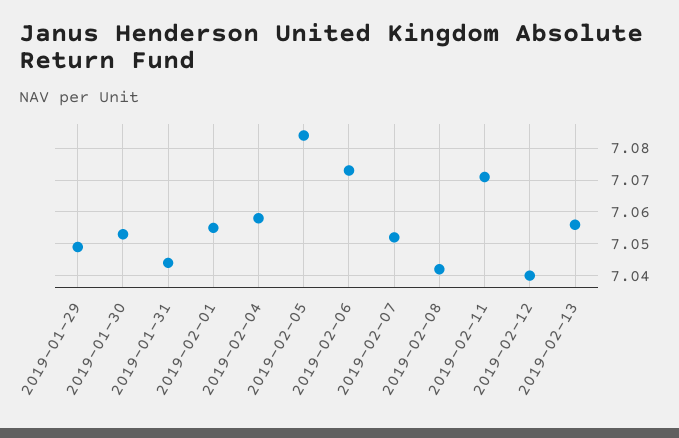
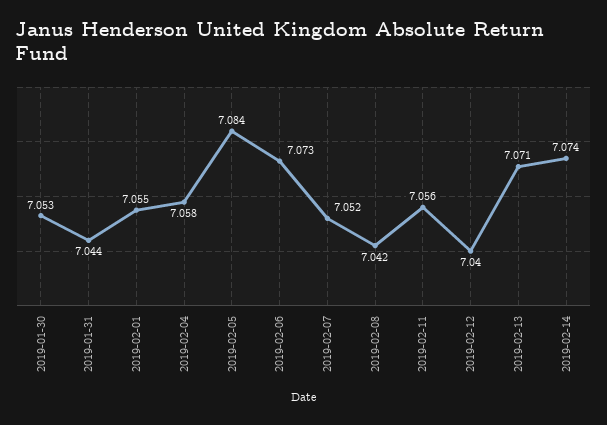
2019-01-29: 7.05 -> none
2019-02-11: 7.07 -> 7.056
2019-02-13: 7.055 -> 7.071
2019-02-14: none -> 7.074

